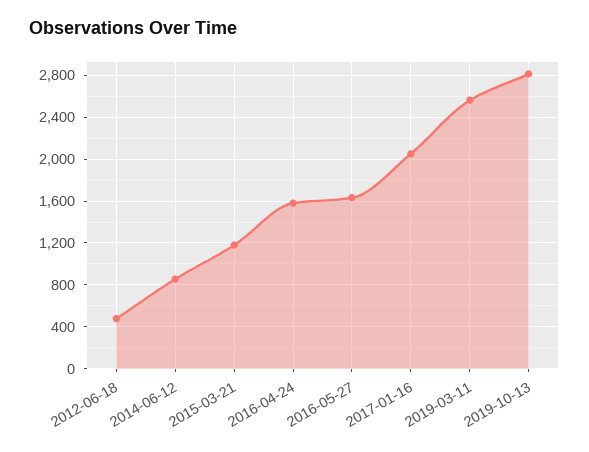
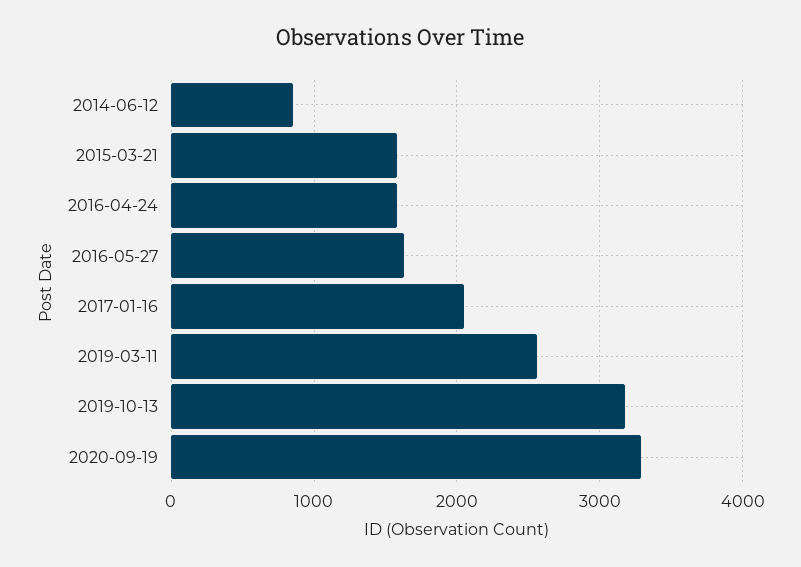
2012-06-18: 500 -> none
2015-03-21: 1200 -> 1600
2019-10-13: 2800 -> 3200
2020-09-19: none -> 3300

